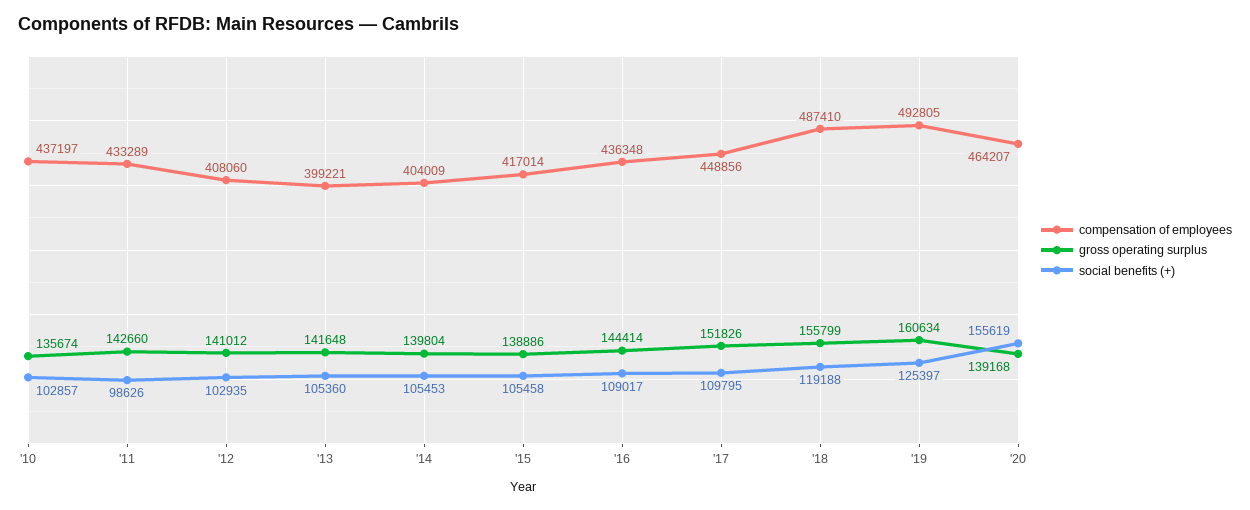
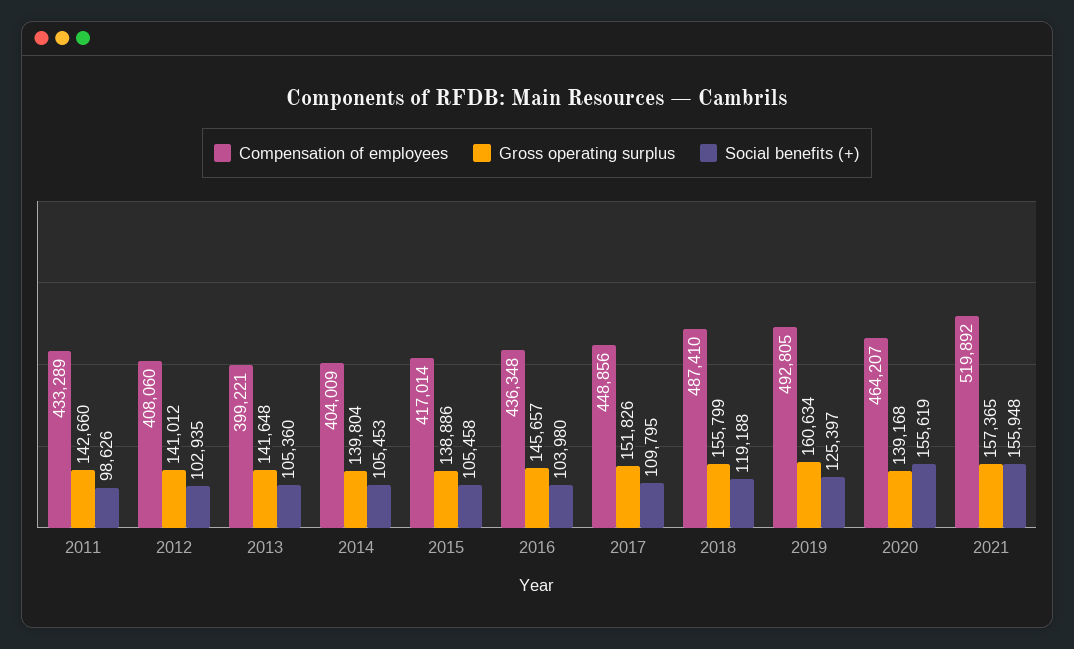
compensation of employees, '10: 437197 -> none
gross operating surplus, '10: 135674 -> none
social benefits (+), '10: 102857 -> none
gross operating surplus, '16: 144414 -> 145657
social benefits (+), '16: 109017 -> 103980
compensation of employees, 2021: none -> 519892
gross operating surplus, 2021: none -> 157365
social benefits (+), 2021: none -> 155948

